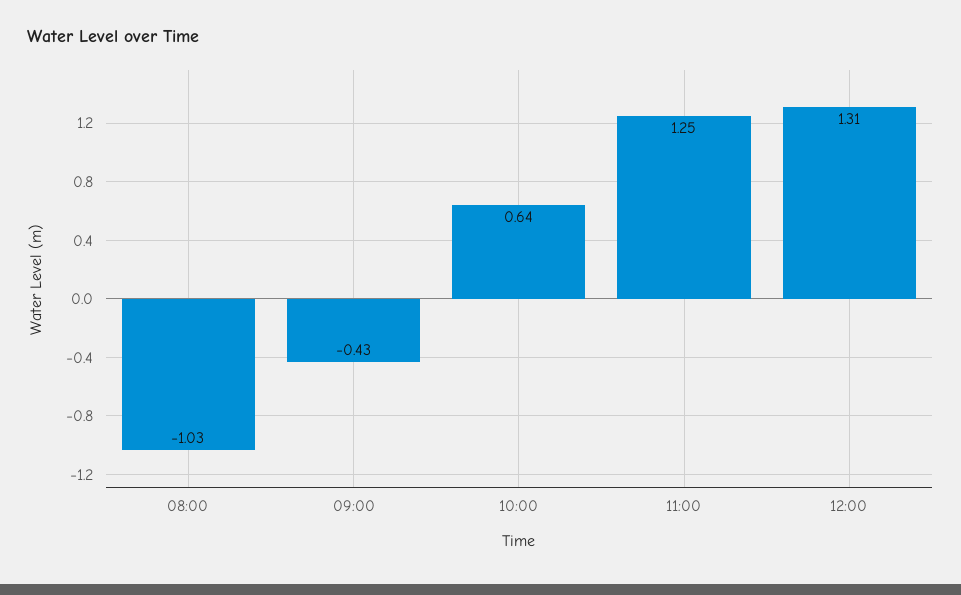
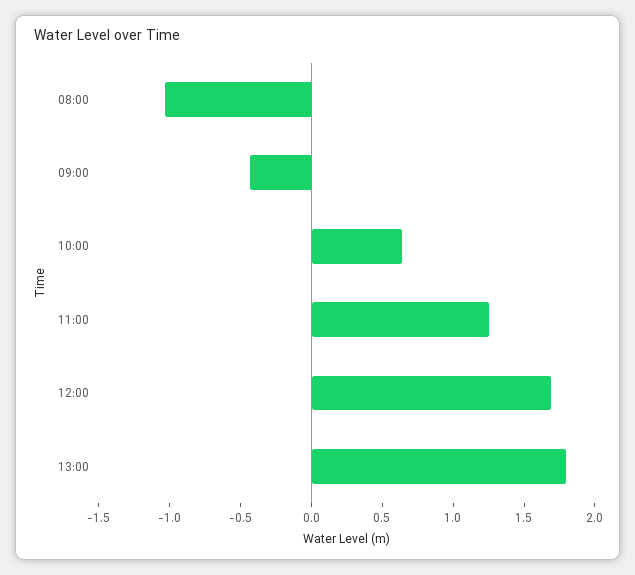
12:00: 1.31 -> 1.7
13:00: none -> 1.8

